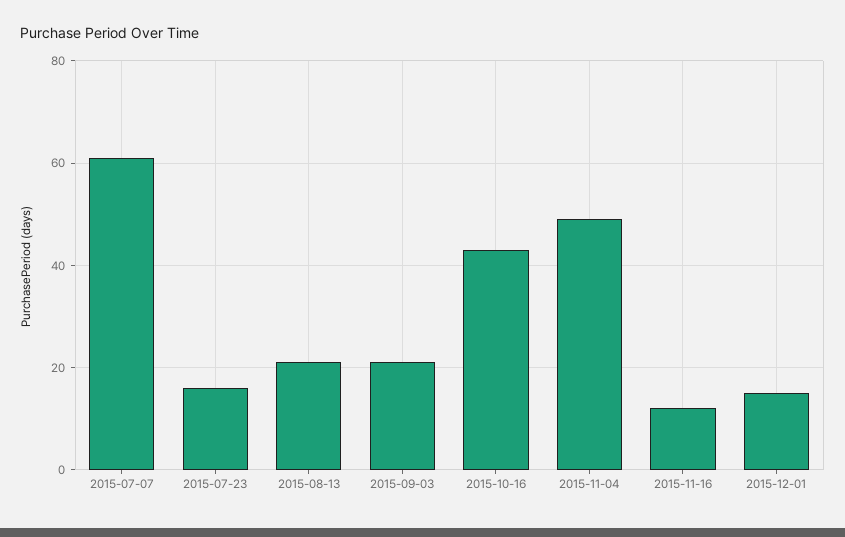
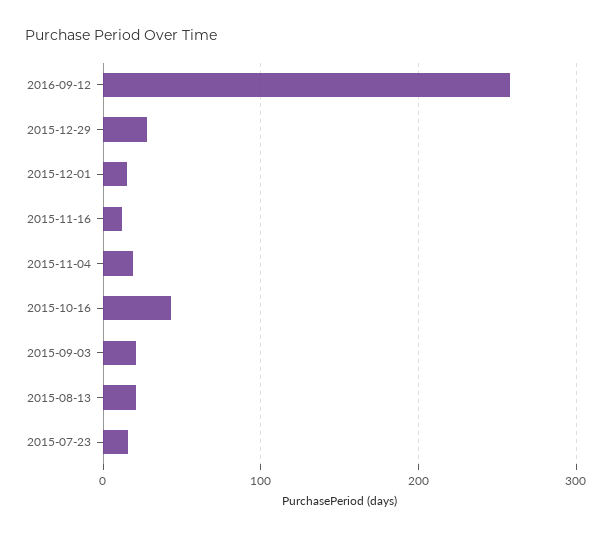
2015-07-07: 60 -> none
2015-11-04: 50 -> 20
2016-09-12: none -> 260
2015-12-29: none -> 30

